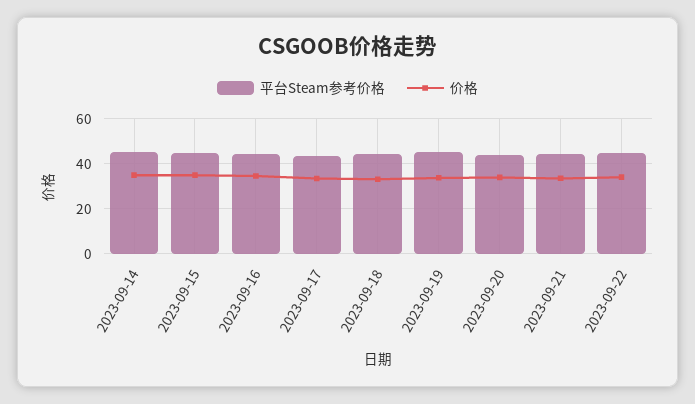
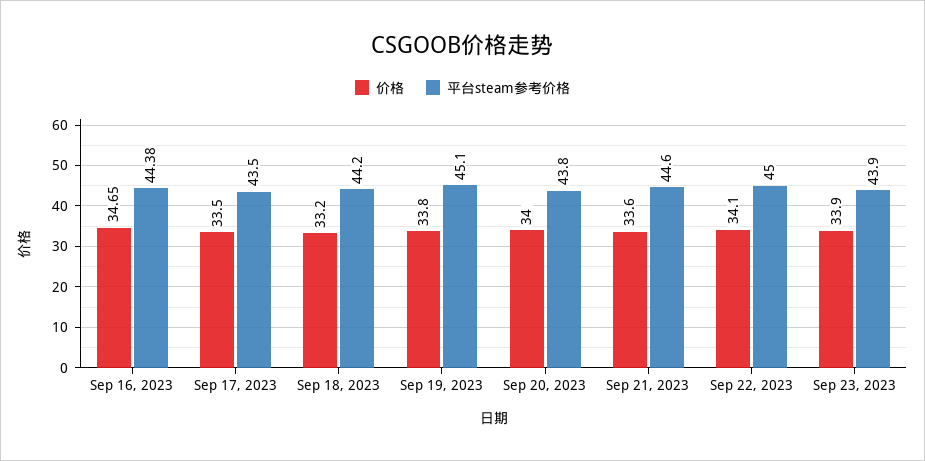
平台Steam参考价格, 2023-09-14: 45 -> none
价格, 2023-09-14: 35 -> none
平台Steam参考价格, 2023-09-15: 45 -> none
价格, 2023-09-15: 35 -> none
价格, Sep 23, 2023: none -> 33.9
平台Steam参考价格, Sep 23, 2023: none -> 43.9

